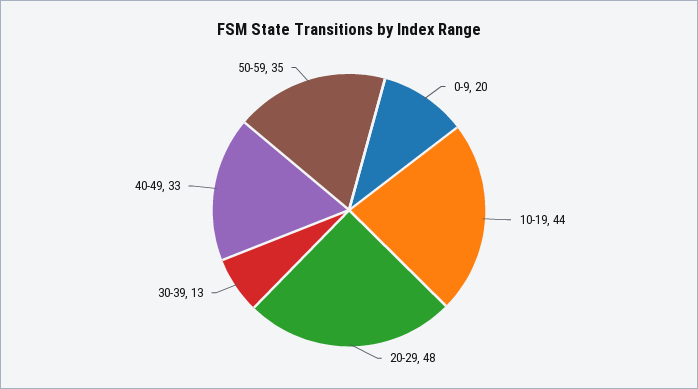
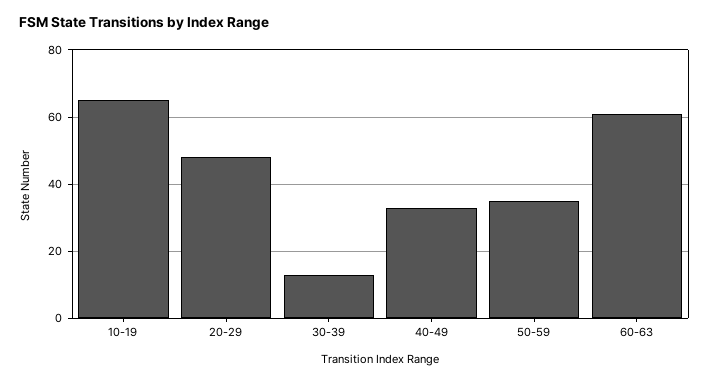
0-9: 20 -> none
10-19: 44 -> 65
60-63: none -> 60

